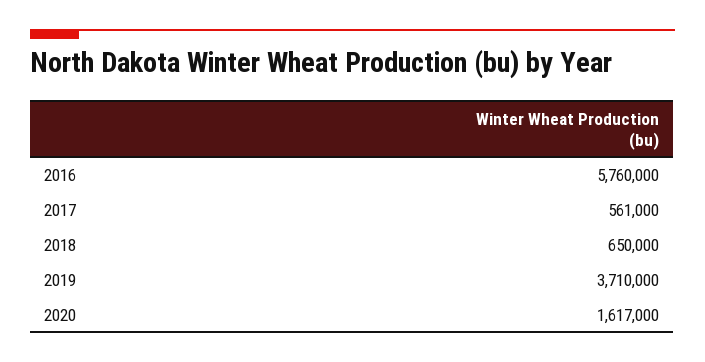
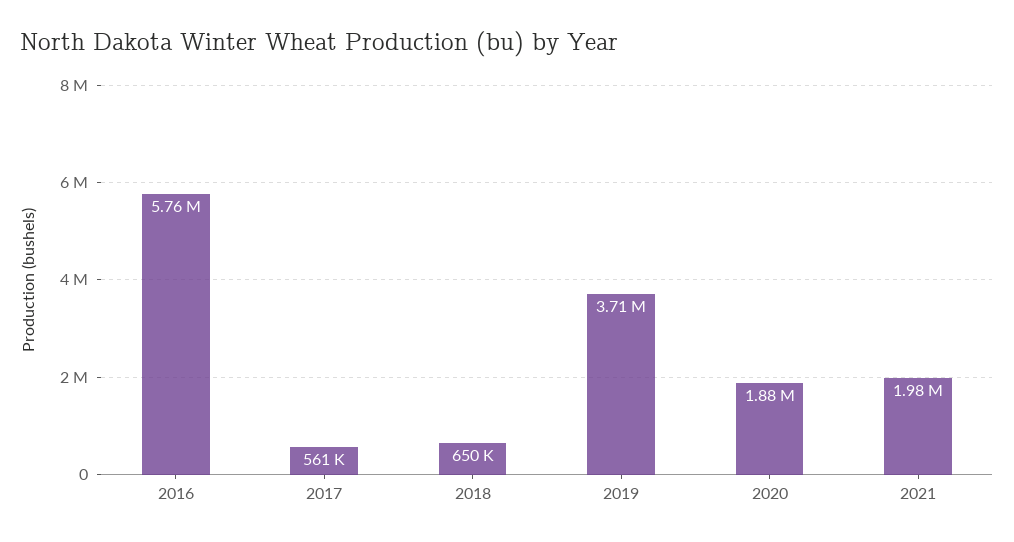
2020: 1617000 -> 1880000
2021: none -> 1980000

